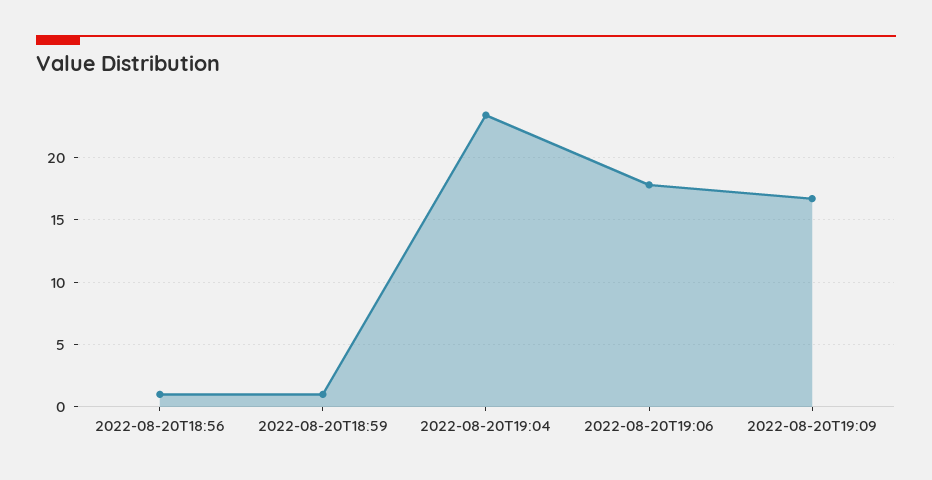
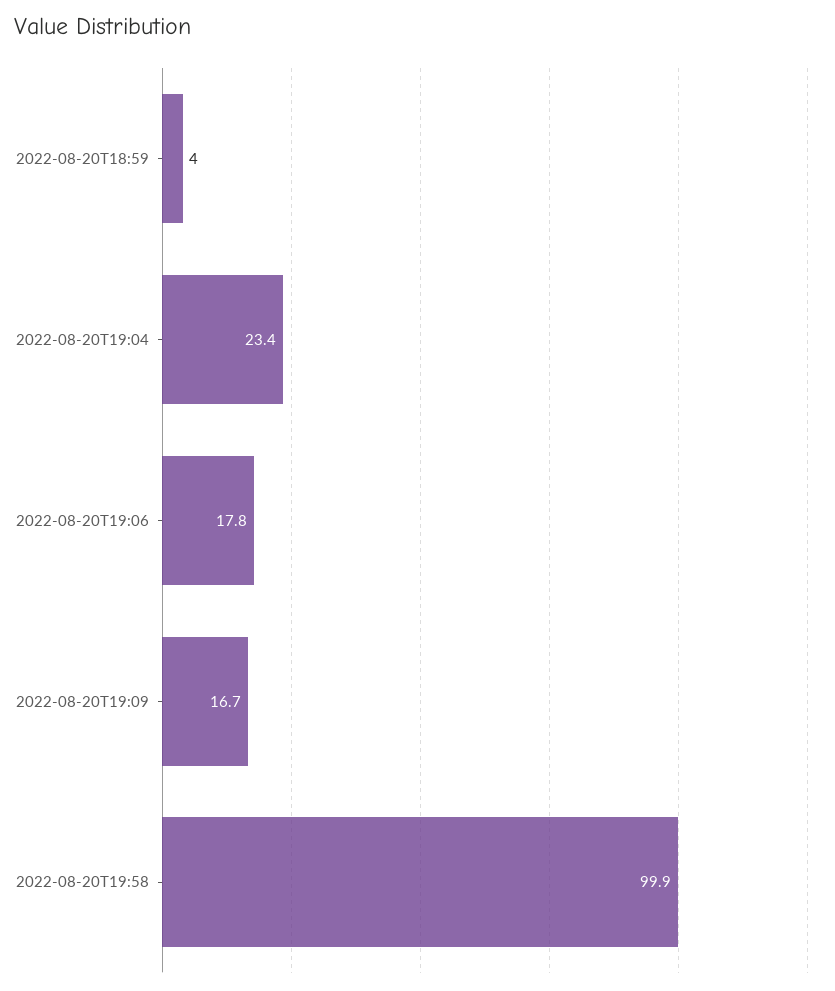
2022-08-20T18:56: 1 -> none
2022-08-20T18:59: 1 -> 4
2022-08-20T19:58: none -> 99.9

